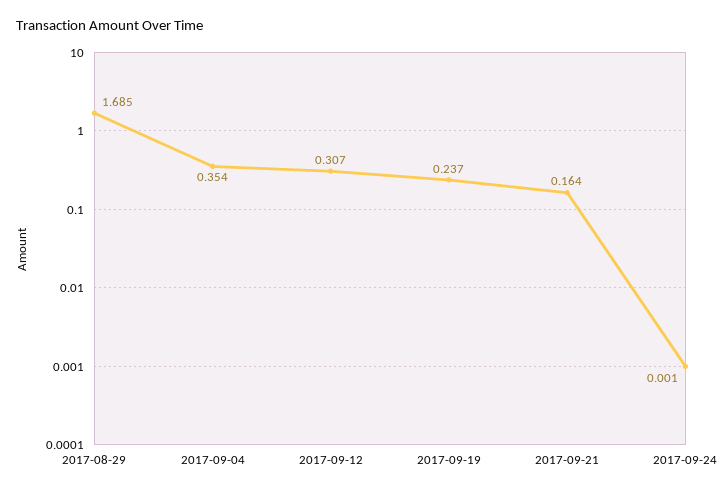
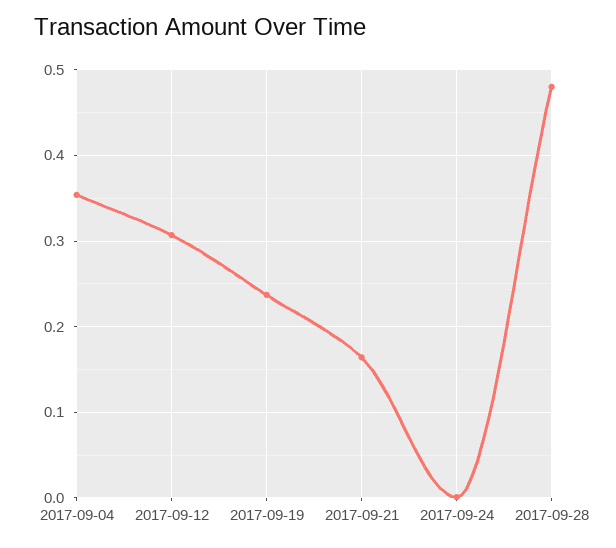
2017-08-29: 1.685 -> none
2017-09-28: none -> 0.48

